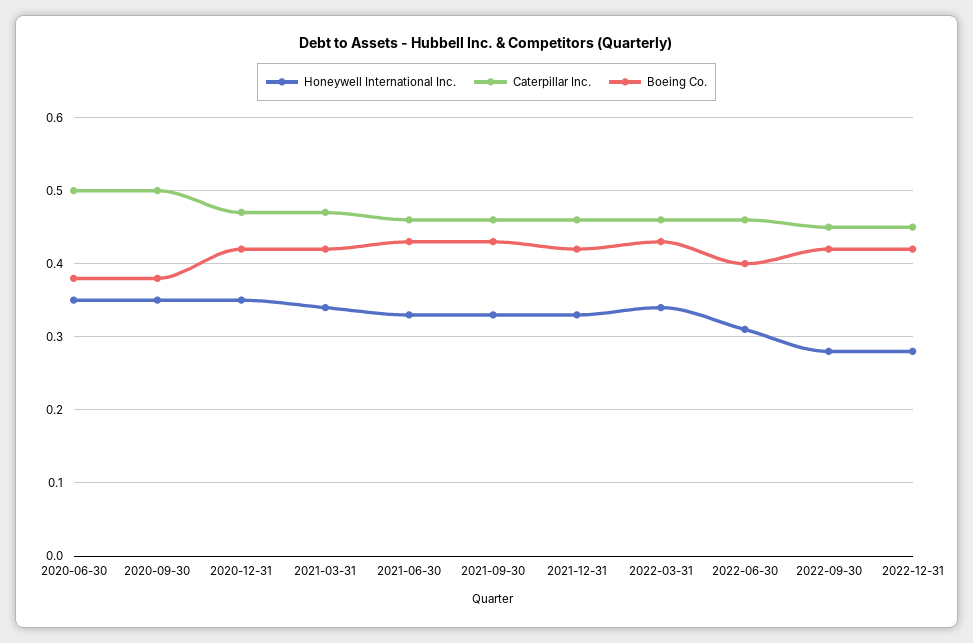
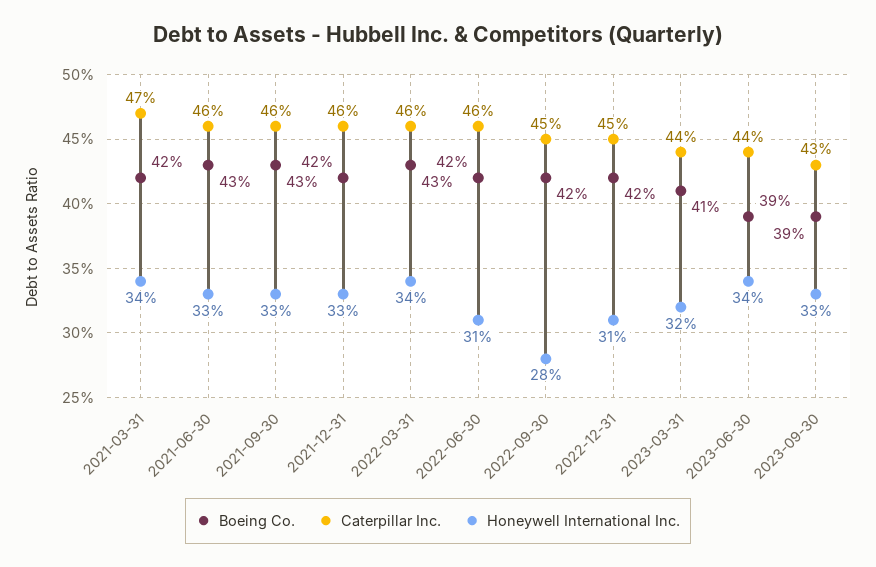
Honeywell International Inc., 2020-06-30: 0.35 -> none
Caterpillar Inc., 2020-06-30: 0.5 -> none
Boeing Co., 2020-06-30: 0.38 -> none
Honeywell International Inc., 2020-09-30: 0.35 -> none
Caterpillar Inc., 2020-09-30: 0.5 -> none
Boeing Co., 2020-09-30: 0.38 -> none
Honeywell International Inc., 2020-12-31: 0.35 -> none
Caterpillar Inc., 2020-12-31: 0.47 -> none
Boeing Co., 2020-12-31: 0.42 -> none
Boeing Co., 2022-06-30: 0.4 -> 0.42
Honeywell International Inc., 2022-12-31: 0.28 -> 0.31
Boeing Co., 2023-03-31: none -> 0.41
Caterpillar Inc., 2023-03-31: none -> 0.44
Honeywell International Inc., 2023-03-31: none -> 0.32
Boeing Co., 2023-06-30: none -> 0.39
Caterpillar Inc., 2023-06-30: none -> 0.44
Honeywell International Inc., 2023-06-30: none -> 0.34
Boeing Co., 2023-09-30: none -> 0.39
Caterpillar Inc., 2023-09-30: none -> 0.43
Honeywell International Inc., 2023-09-30: none -> 0.33

